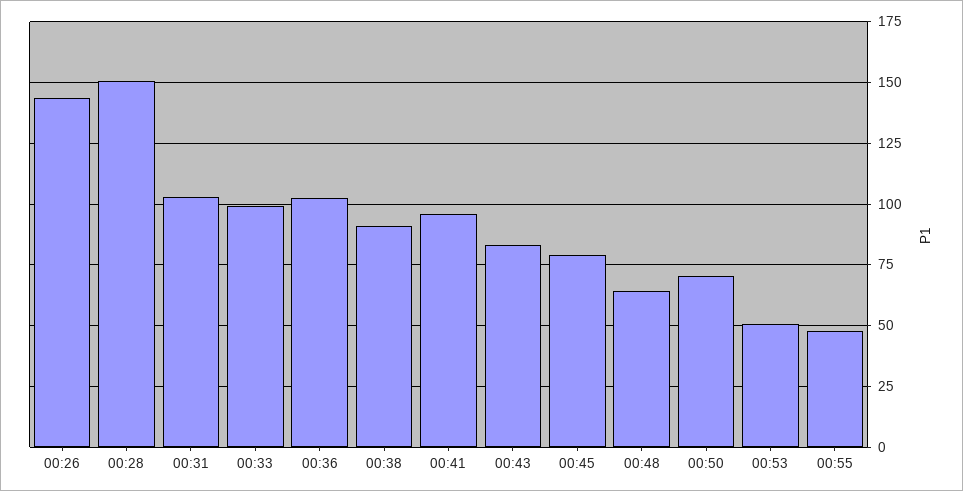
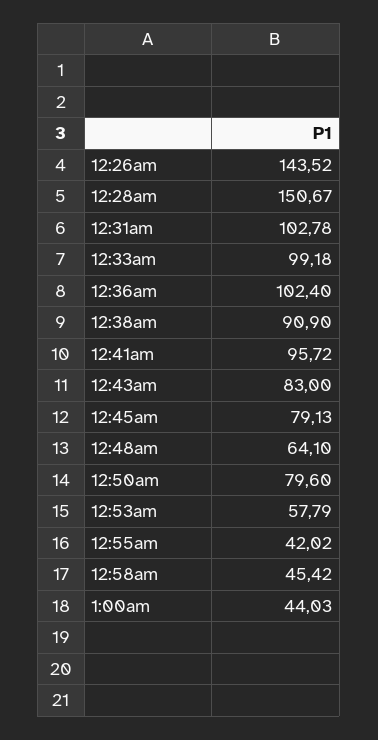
00:50: 70 -> 79.6
00:53: 50 -> 57.79
00:55: 47.5 -> 42.02
12:58am: none -> 45.42
1:00am: none -> 44.03

